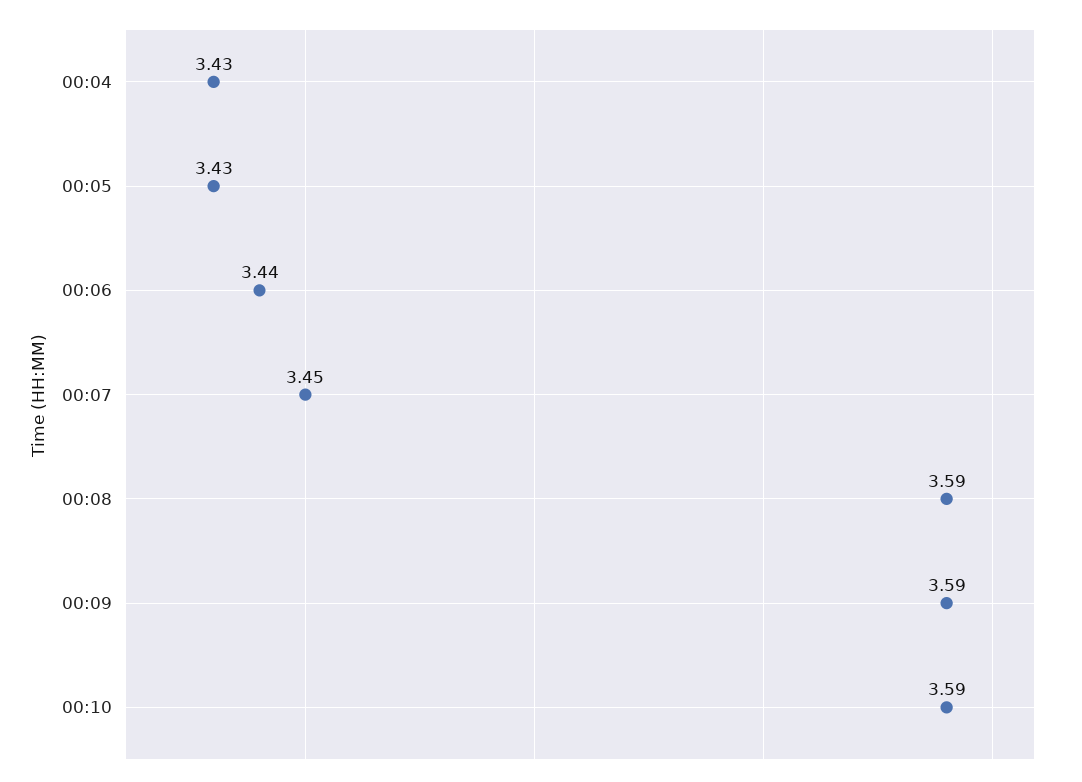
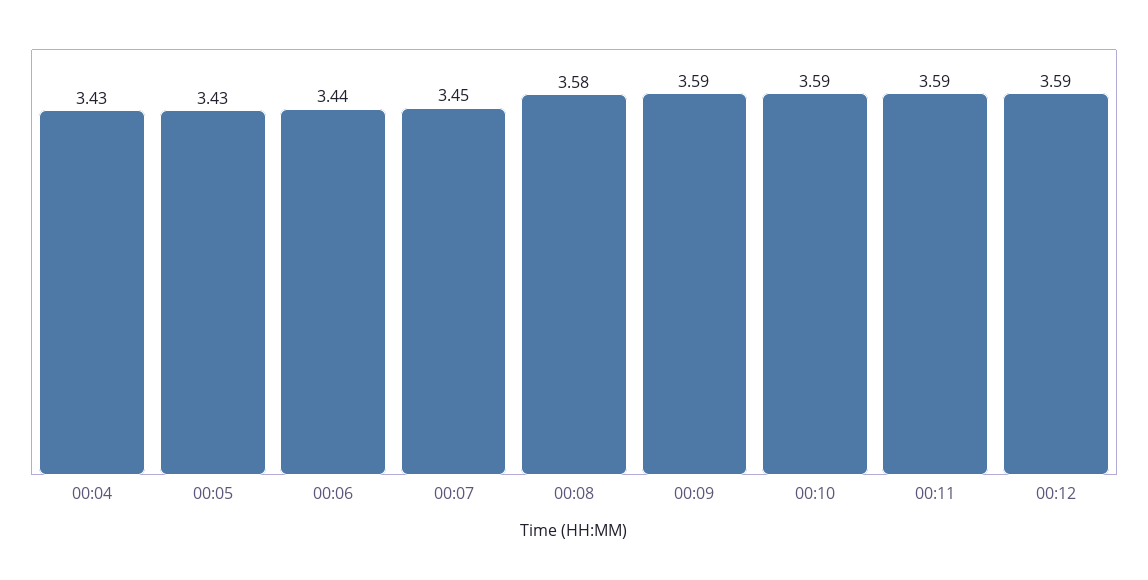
00:08: 3.59 -> 3.58
00:11: none -> 3.59
00:12: none -> 3.59

